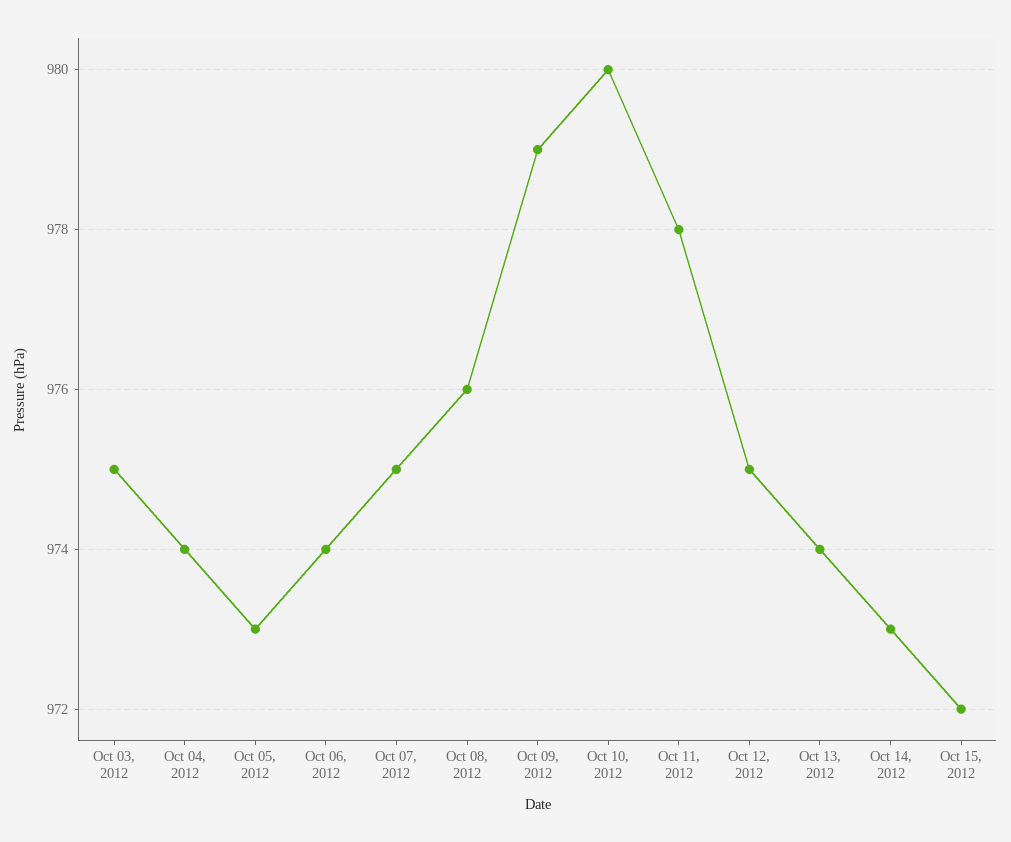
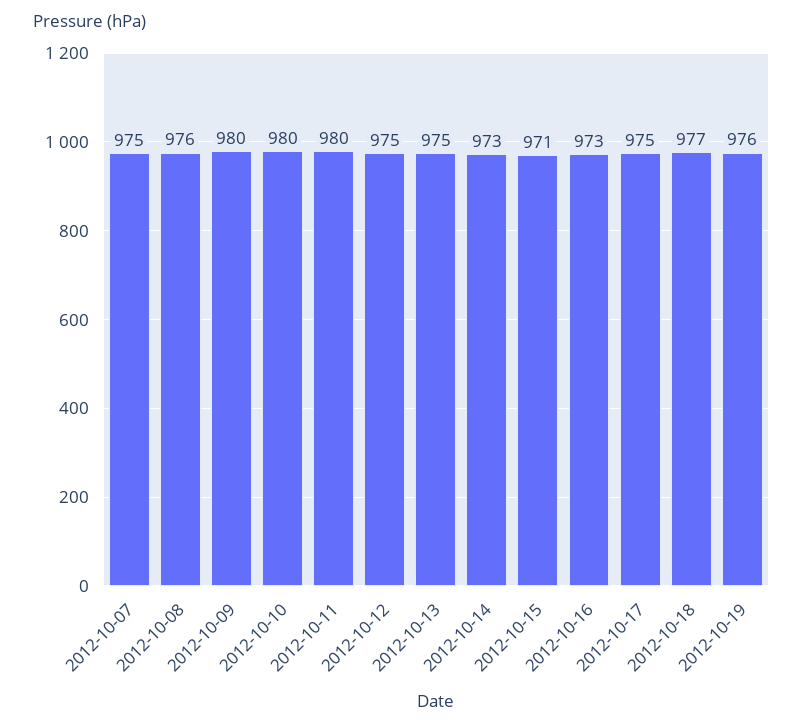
Oct 03, 2012: 975 -> none
Oct 04, 2012: 974 -> none
Oct 05, 2012: 973 -> none
Oct 06, 2012: 974 -> none
Oct 09, 2012: 979 -> 980
Oct 11, 2012: 978 -> 980
Oct 13, 2012: 974 -> 975
Oct 15, 2012: 972 -> 971
2012-10-16: none -> 973
2012-10-17: none -> 975
2012-10-18: none -> 977
2012-10-19: none -> 976

